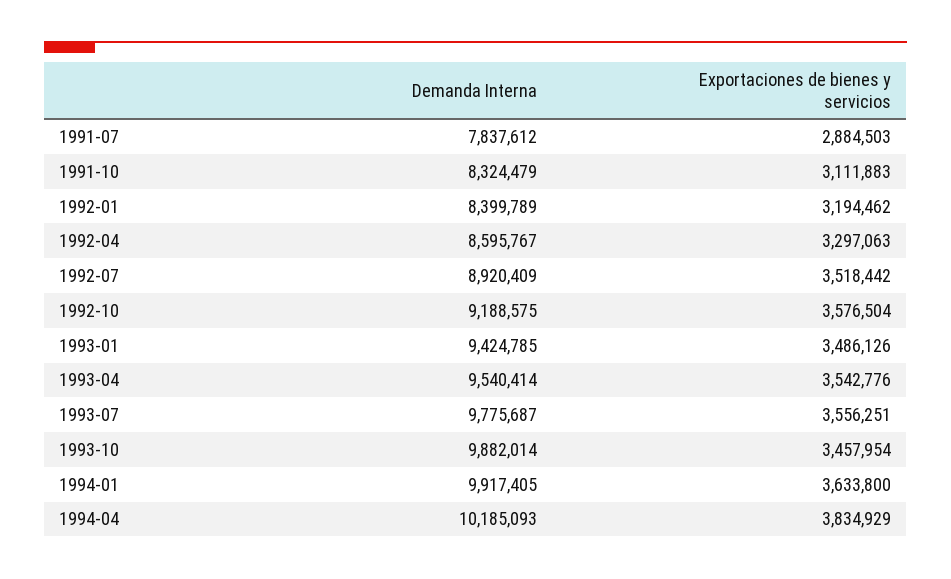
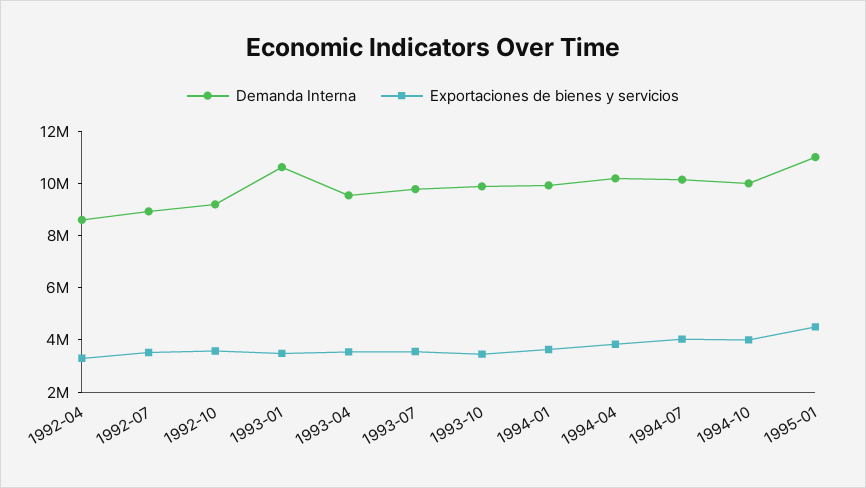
Demanda Interna, 1991-07: 7837612 -> none
Exportaciones de bienes y servicios, 1991-07: 2884503 -> none
Demanda Interna, 1991-10: 8324479 -> none
Exportaciones de bienes y servicios, 1991-10: 3111883 -> none
Demanda Interna, 1992-01: 8399789 -> none
Exportaciones de bienes y servicios, 1992-01: 3194462 -> none
Demanda Interna, 1993-01: 9424785 -> 10500000
Demanda Interna, 1994-07: none -> 10000000
Exportaciones de bienes y servicios, 1994-07: none -> 4000000
Demanda Interna, 1994-10: none -> 10000000
Exportaciones de bienes y servicios, 1994-10: none -> 4000000
Demanda Interna, 1995-01: none -> 11000000
Exportaciones de bienes y servicios, 1995-01: none -> 4500000

